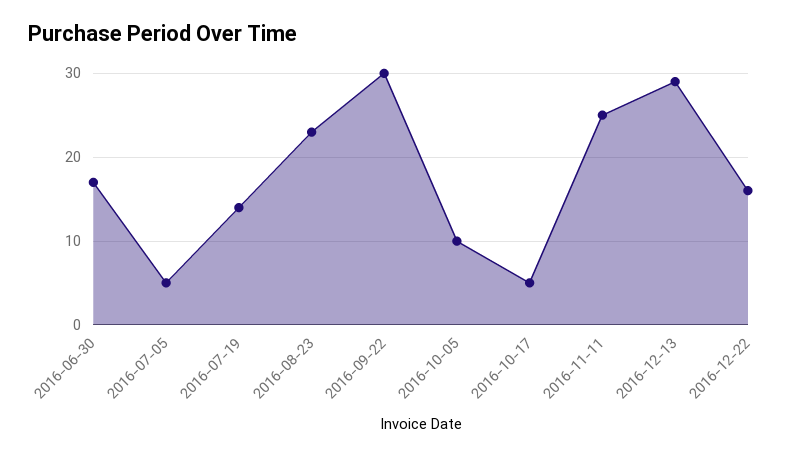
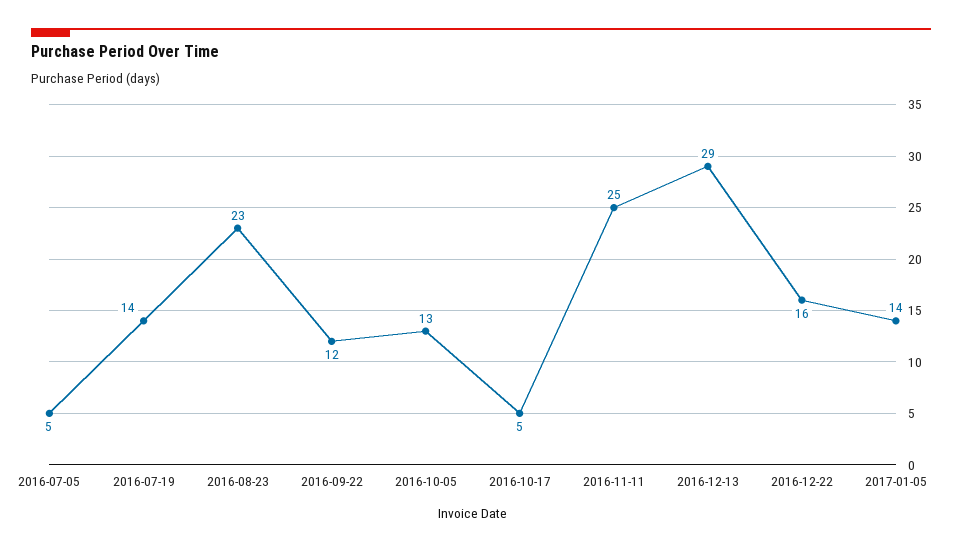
2016-06-30: 17 -> none
2016-09-22: 30 -> 12
2016-10-05: 10 -> 13
2017-01-05: none -> 14

